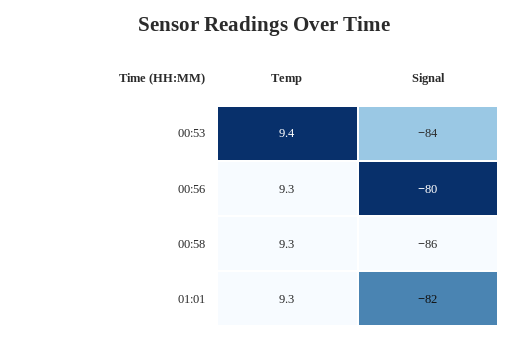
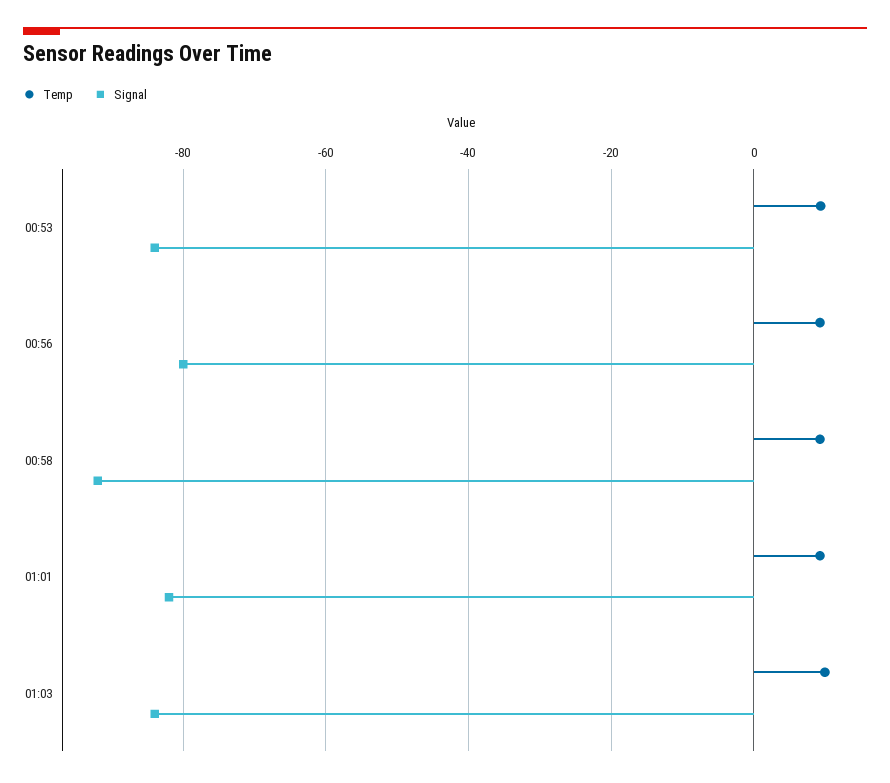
Signal, 00:58: -86 -> -92
Temp, 01:03: none -> 10
Signal, 01:03: none -> -84

